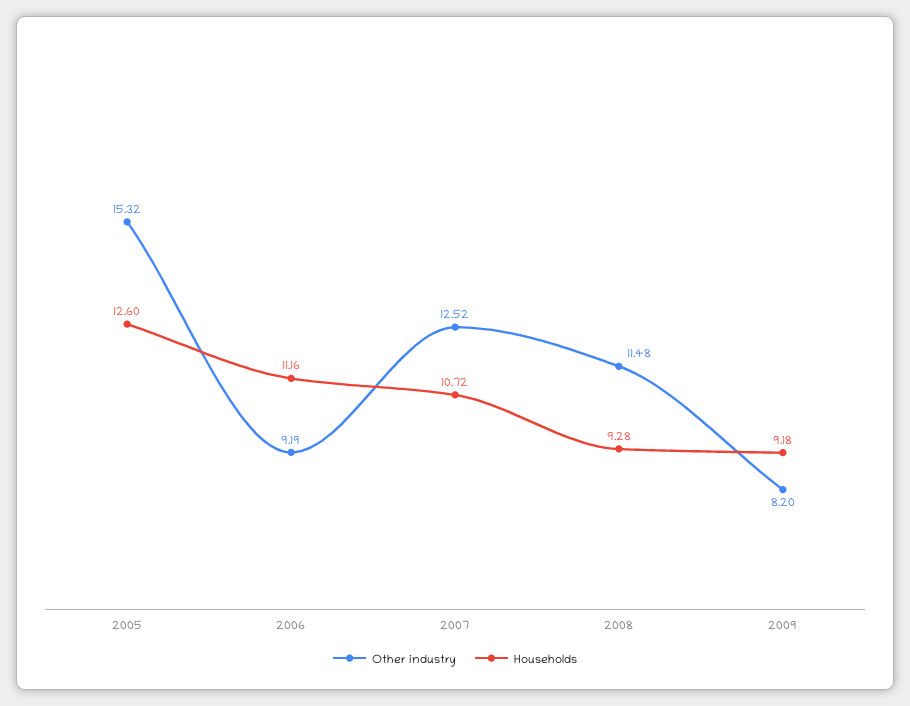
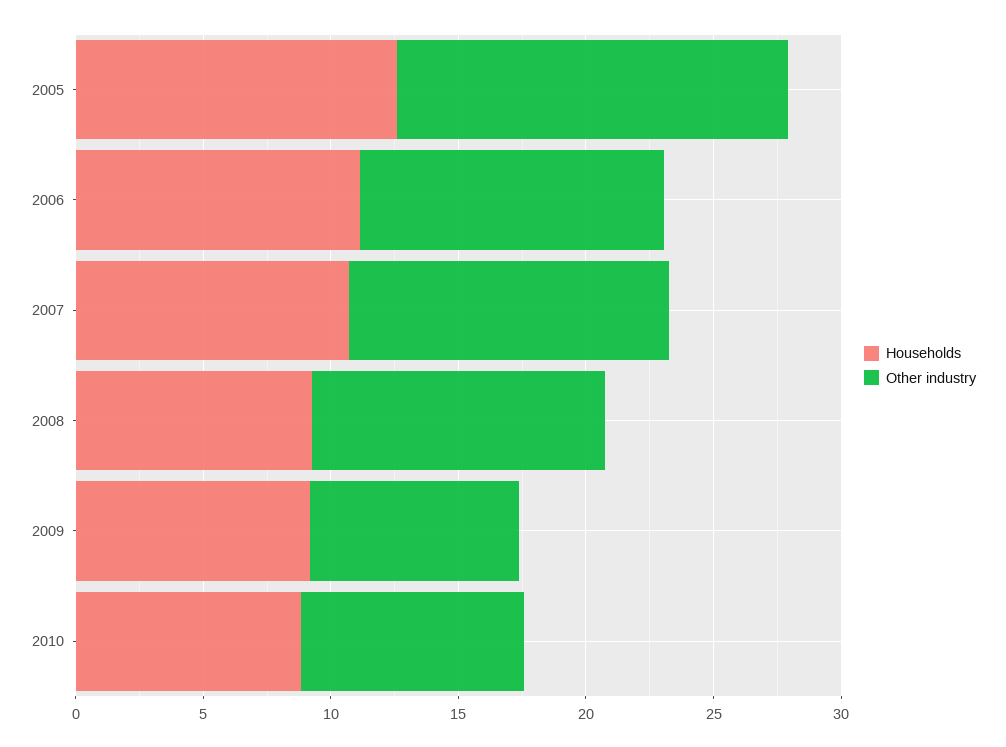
Other industry, 2006: 9.19 -> 12
Households, 2010: none -> 9
Other industry, 2010: none -> 9

